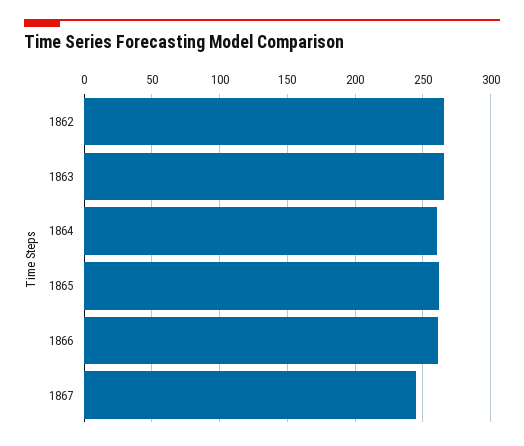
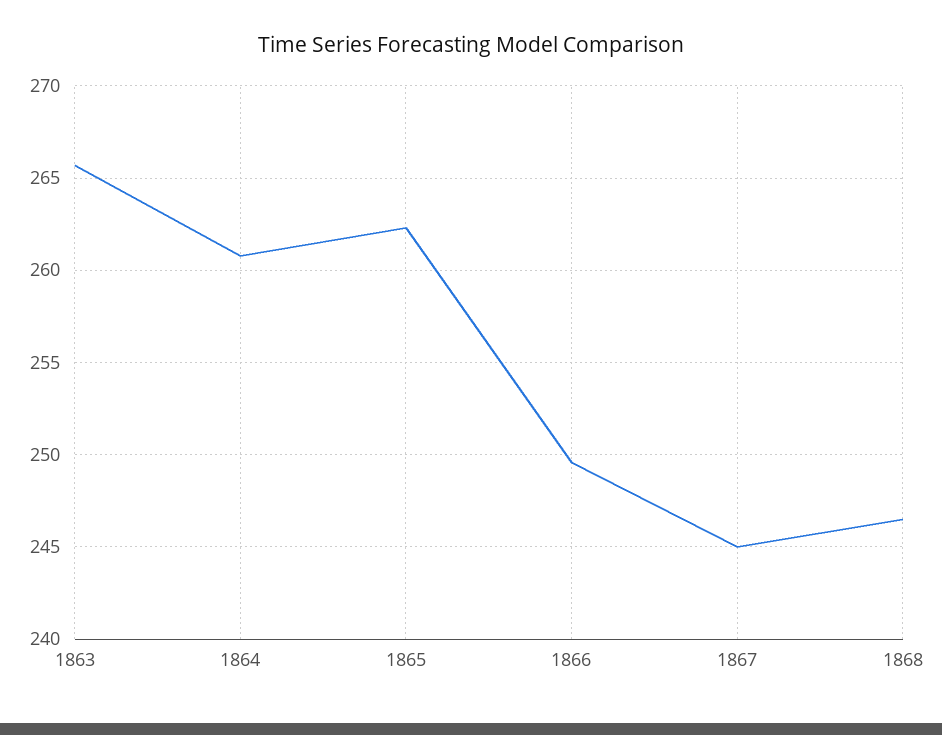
1862: 265 -> none
1866: 260 -> 249.5
1868: none -> 246.5

